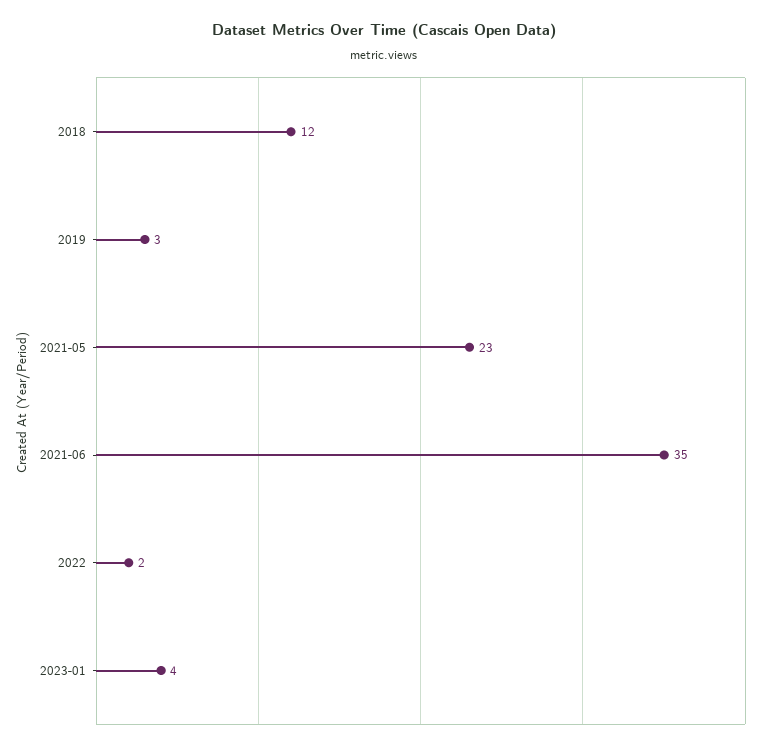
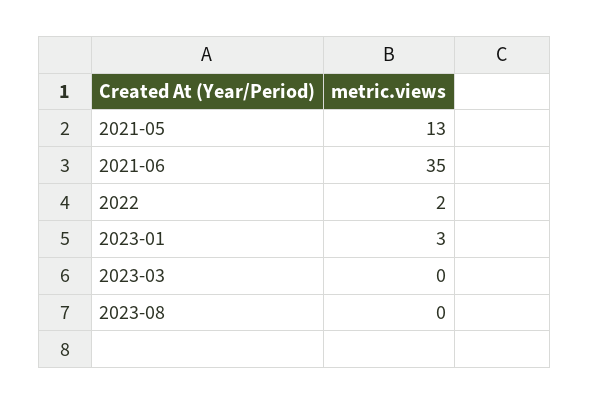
2018: 12 -> none
2019: 3 -> none
2021-05: 23 -> 13
2023-01: 4 -> 3
2023-03: none -> 0
2023-08: none -> 0

